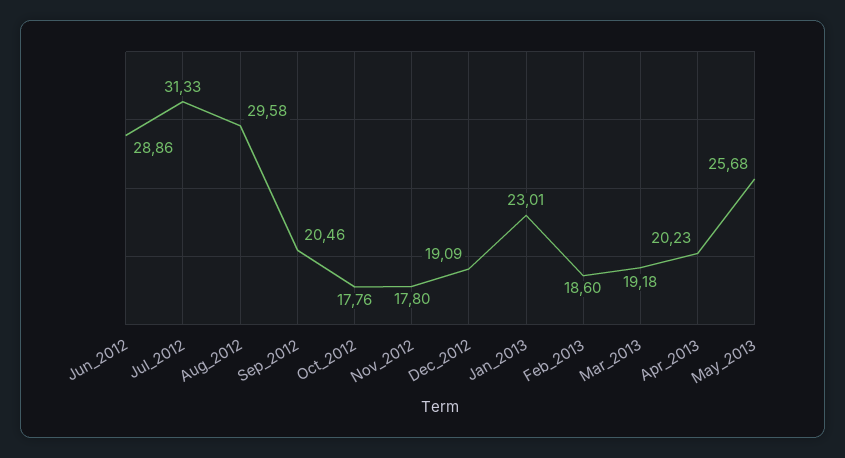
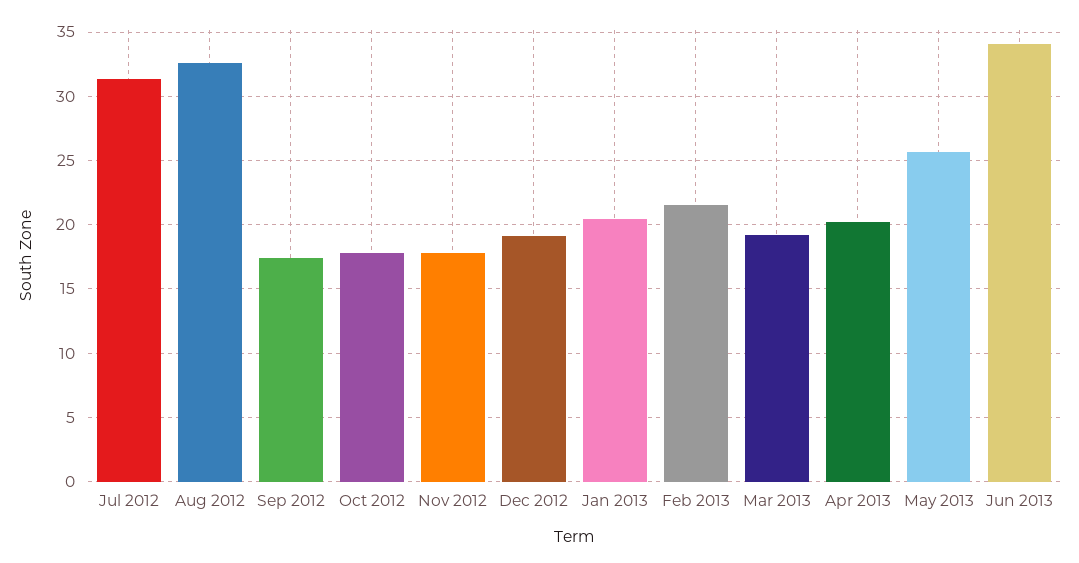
Jun_2012: 28.86 -> none
Aug_2012: 29.58 -> 32.5
Sep_2012: 20.46 -> 17.5
Jan_2013: 23.01 -> 20.5
Feb_2013: 18.6 -> 21.5
Jun 2013: none -> 34

